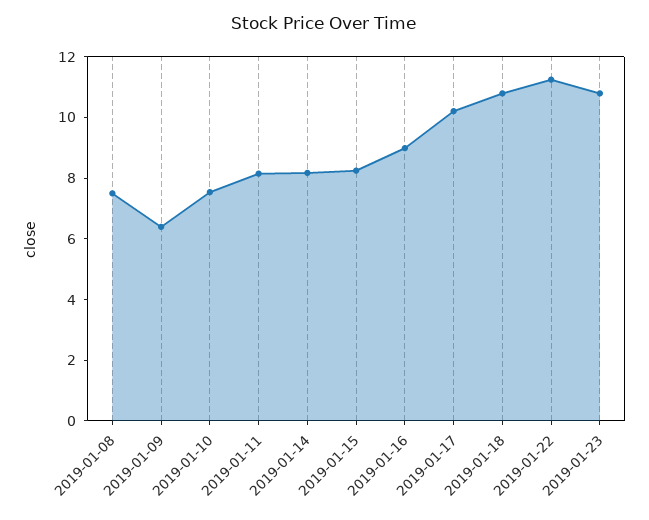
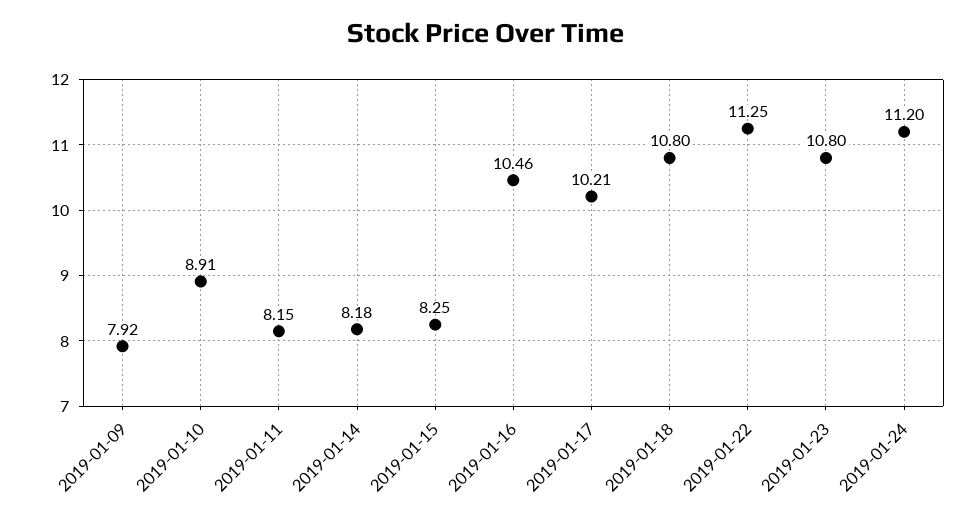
2019-01-08: 7.5 -> none
2019-01-09: 6.5 -> 7.92
2019-01-10: 7.5 -> 8.91
2019-01-16: 9 -> 10.46
2019-01-24: none -> 11.2

